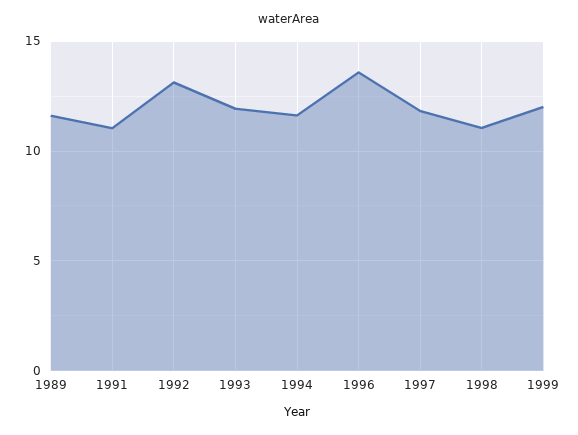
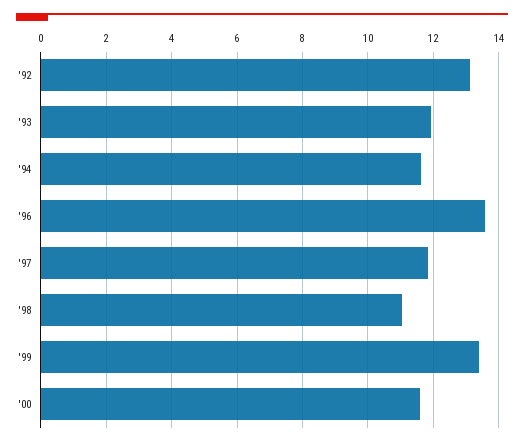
1989: 11.5 -> none
1991: 11 -> none
1999: 12 -> 13.4
'00: none -> 11.6

